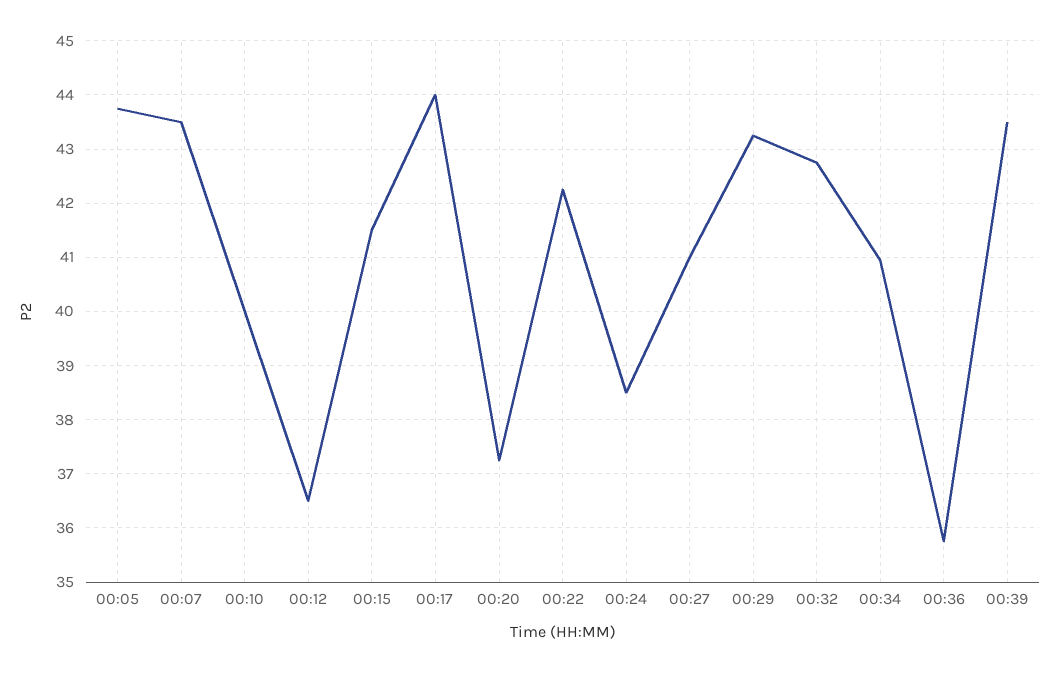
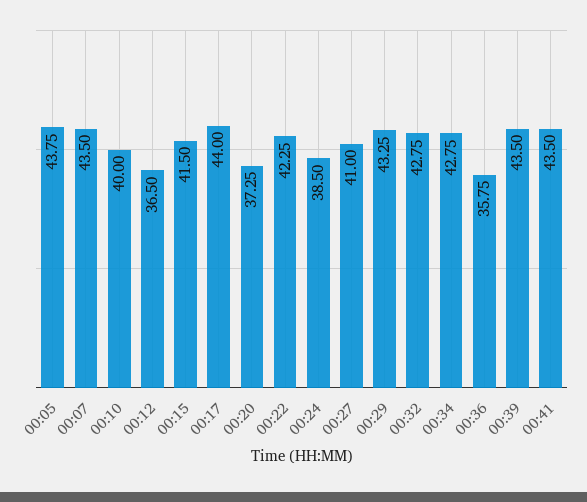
00:34: 41 -> 42.75
00:41: none -> 43.5

